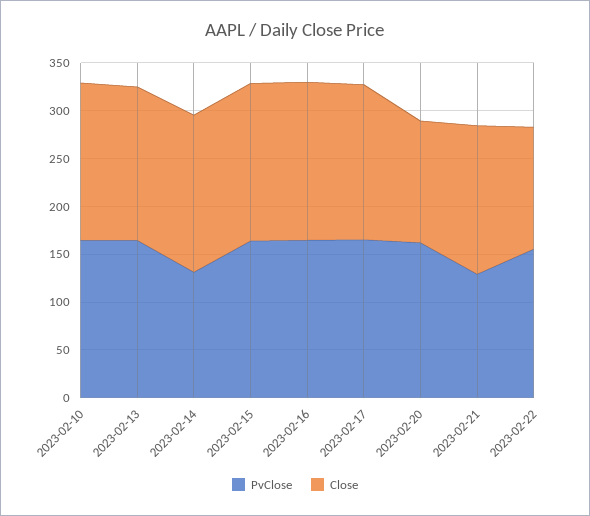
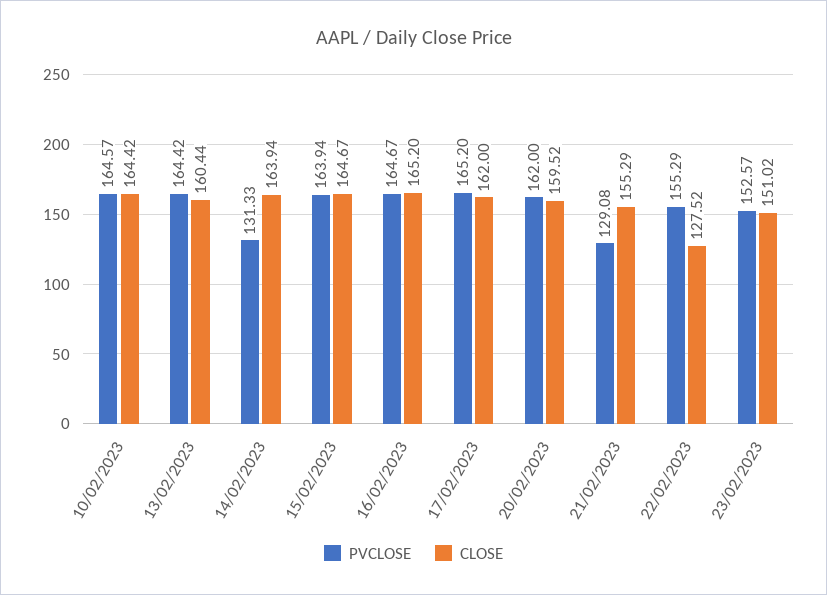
Close, 2023-02-20: 130 -> 159.52
PvClose, 23/02/2023: none -> 152.57
Close, 23/02/2023: none -> 151.02

